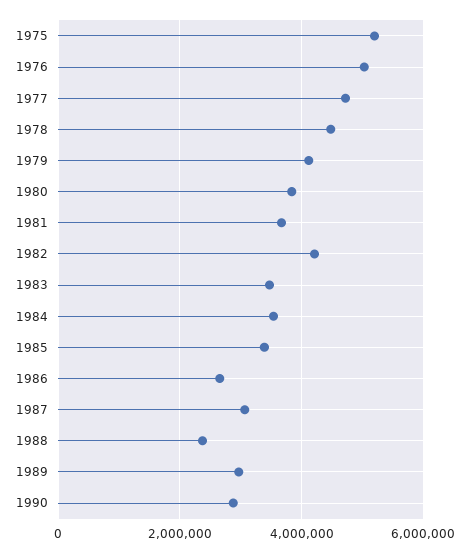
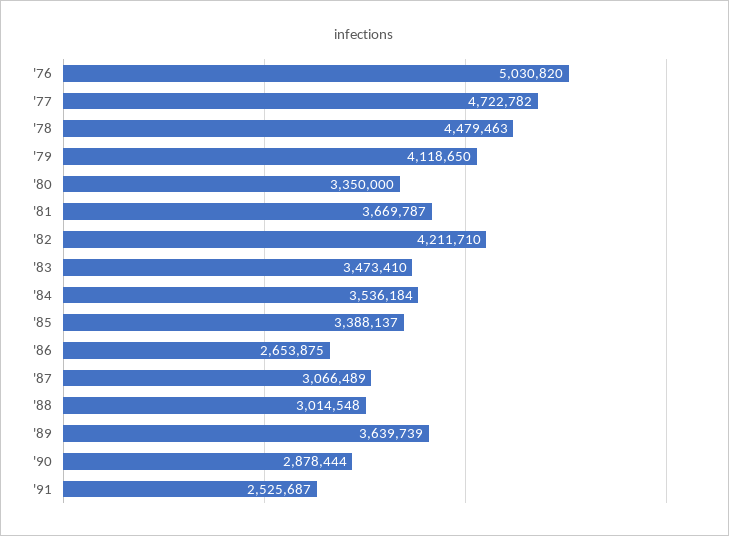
1975: 5200000 -> none
1980: 3800000 -> 3350000
1988: 2400000 -> 3014548
1989: 3000000 -> 3639739
'91: none -> 2525687

